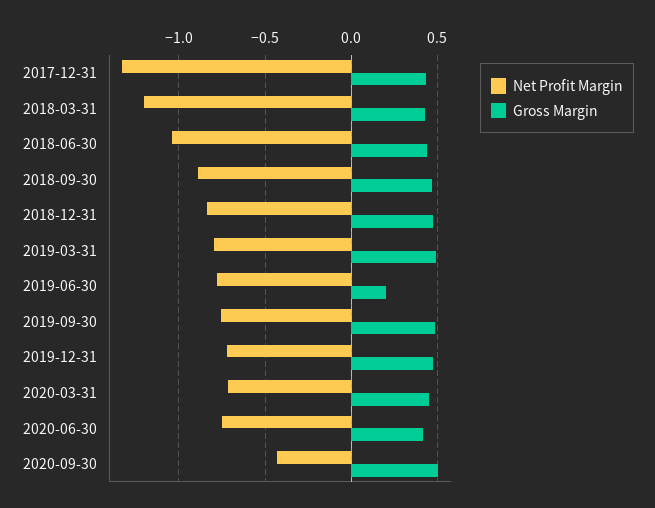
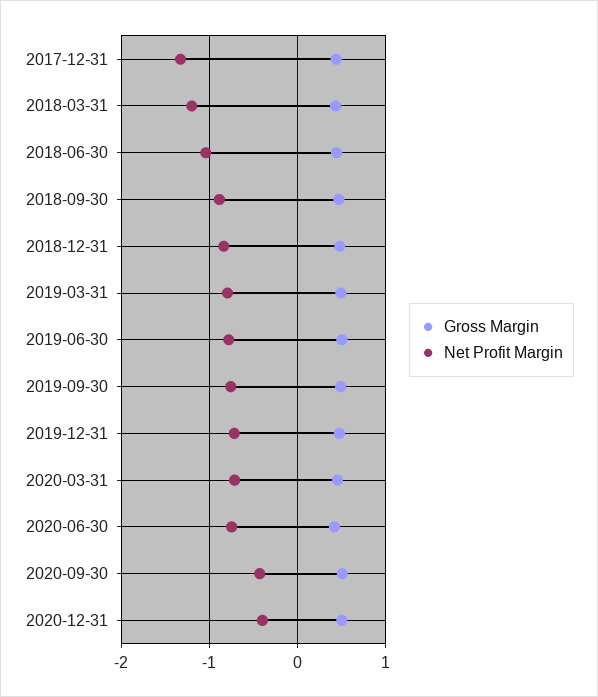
Gross Margin, 2019-06-30: 0.2 -> 0.5
Gross Margin, 2020-12-31: none -> 0.5
Net Profit Margin, 2020-12-31: none -> -0.4

